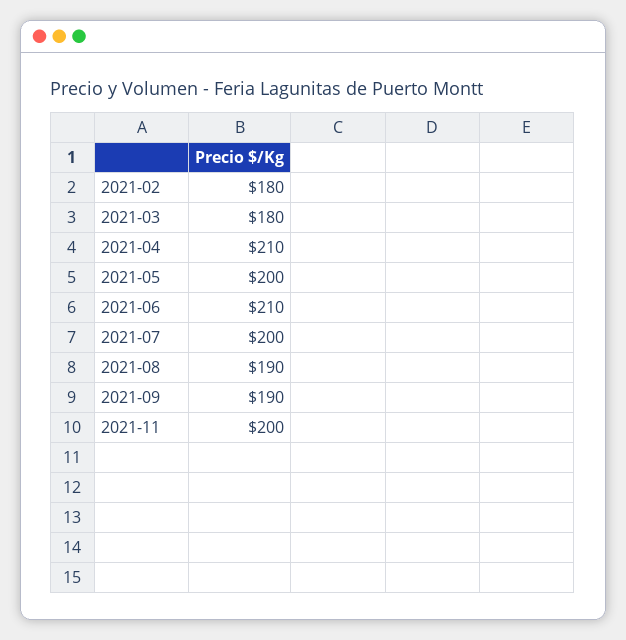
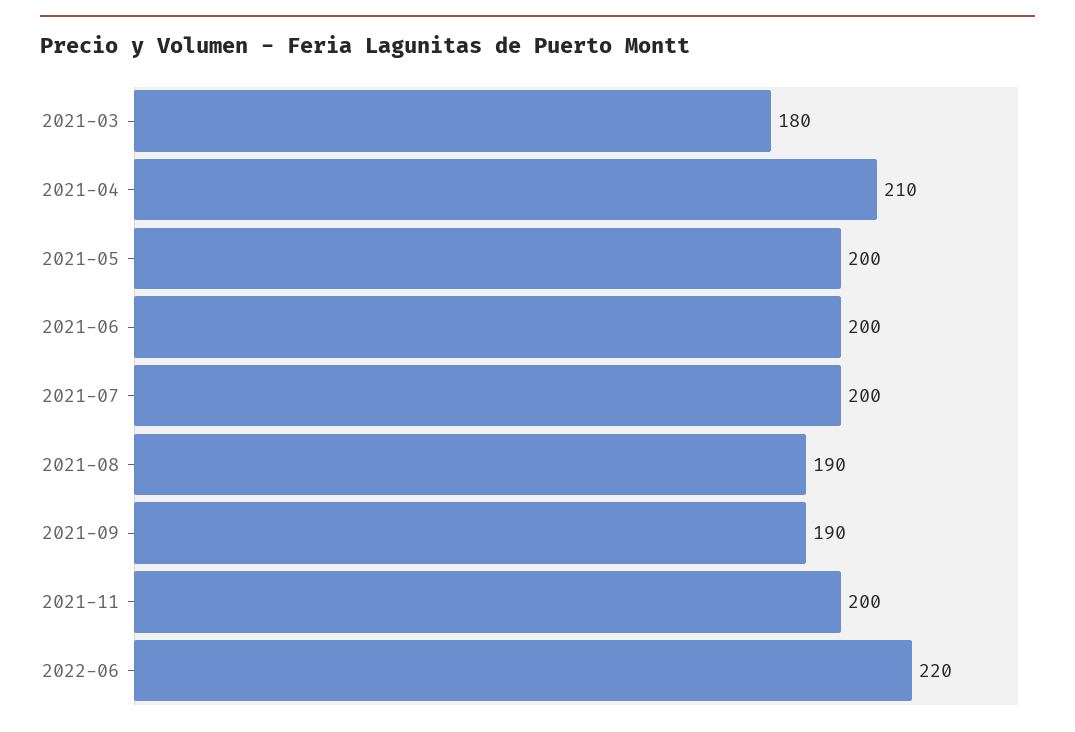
2021-02: 180 -> none
2021-06: 210 -> 200
2022-06: none -> 220

